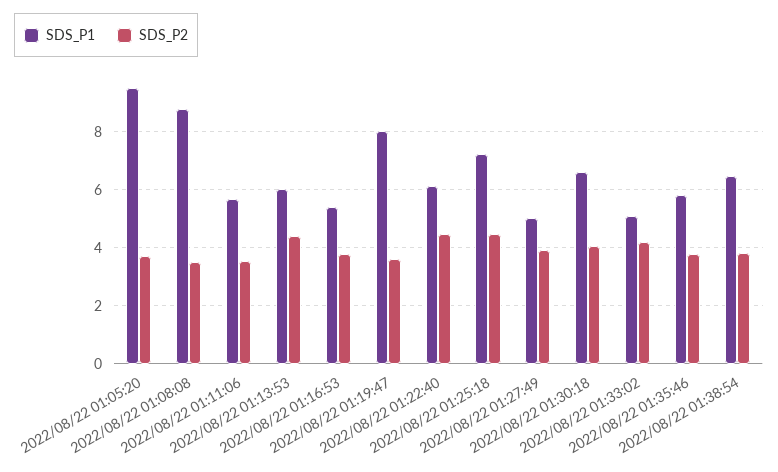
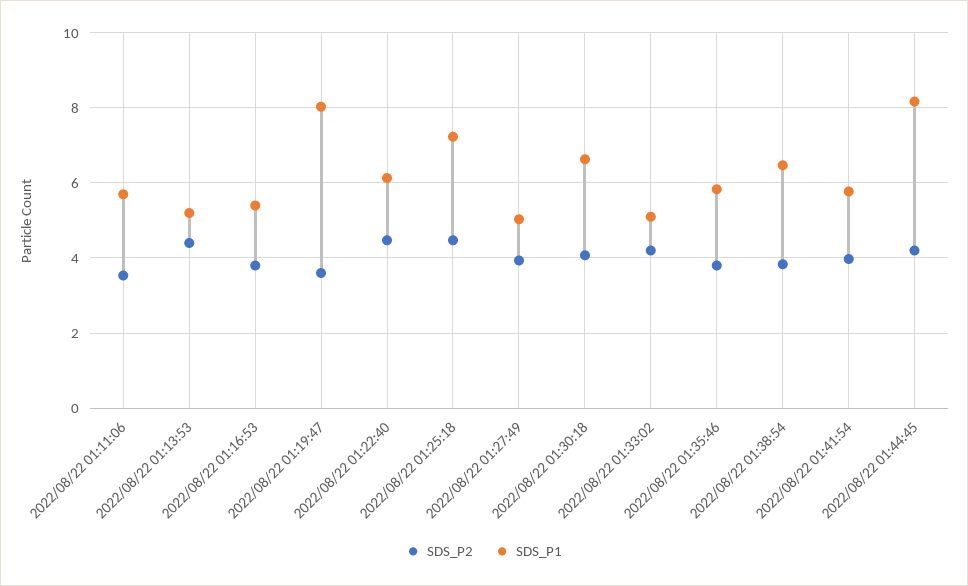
SDS_P1, 2022/08/22 01:05:20: 9.5 -> none
SDS_P2, 2022/08/22 01:05:20: 3.75 -> none
SDS_P1, 2022/08/22 01:08:08: 8.75 -> none
SDS_P2, 2022/08/22 01:08:08: 3.5 -> none
SDS_P1, 2022/08/22 01:13:53: 6 -> 5.2
SDS_P2, 2022/08/22 01:41:54: none -> 4
SDS_P1, 2022/08/22 01:41:54: none -> 5.8
SDS_P2, 2022/08/22 01:44:45: none -> 4.2
SDS_P1, 2022/08/22 01:44:45: none -> 8.2

